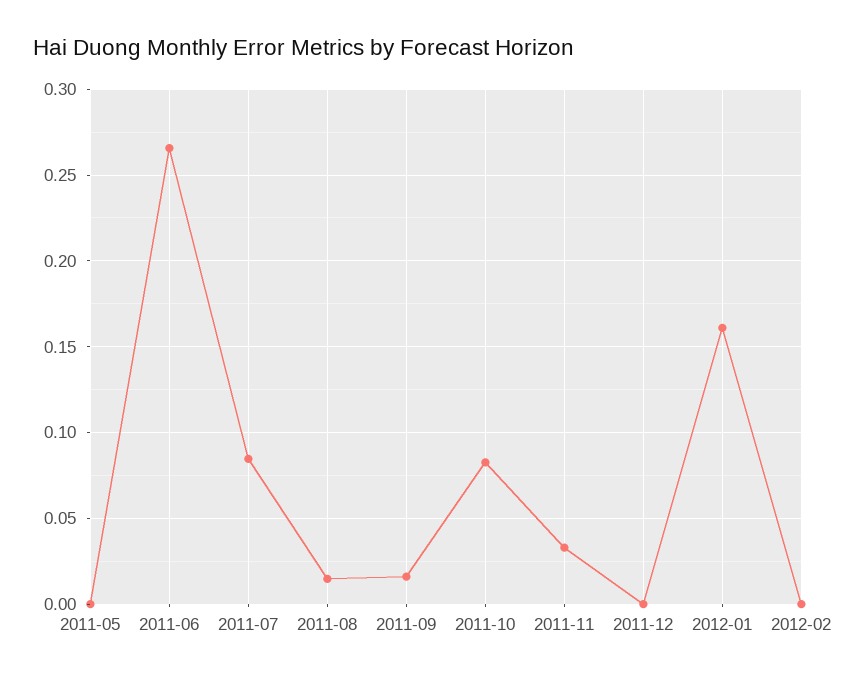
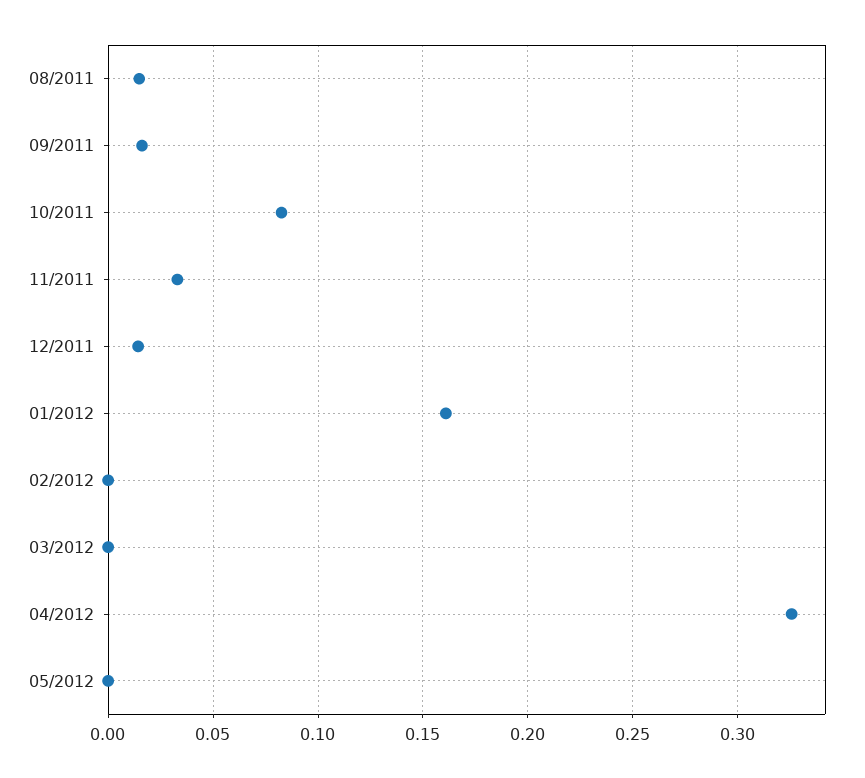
2011-05: 0 -> none
2011-06: 0.265 -> none
2011-07: 0.085 -> none
2011-12: 0 -> 0.015
03/2012: none -> 0
04/2012: none -> 0.325
05/2012: none -> 0

